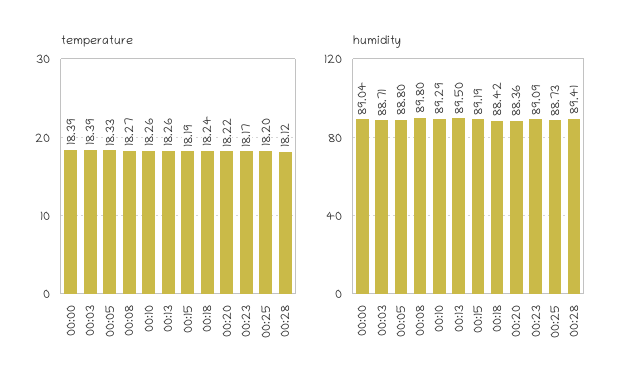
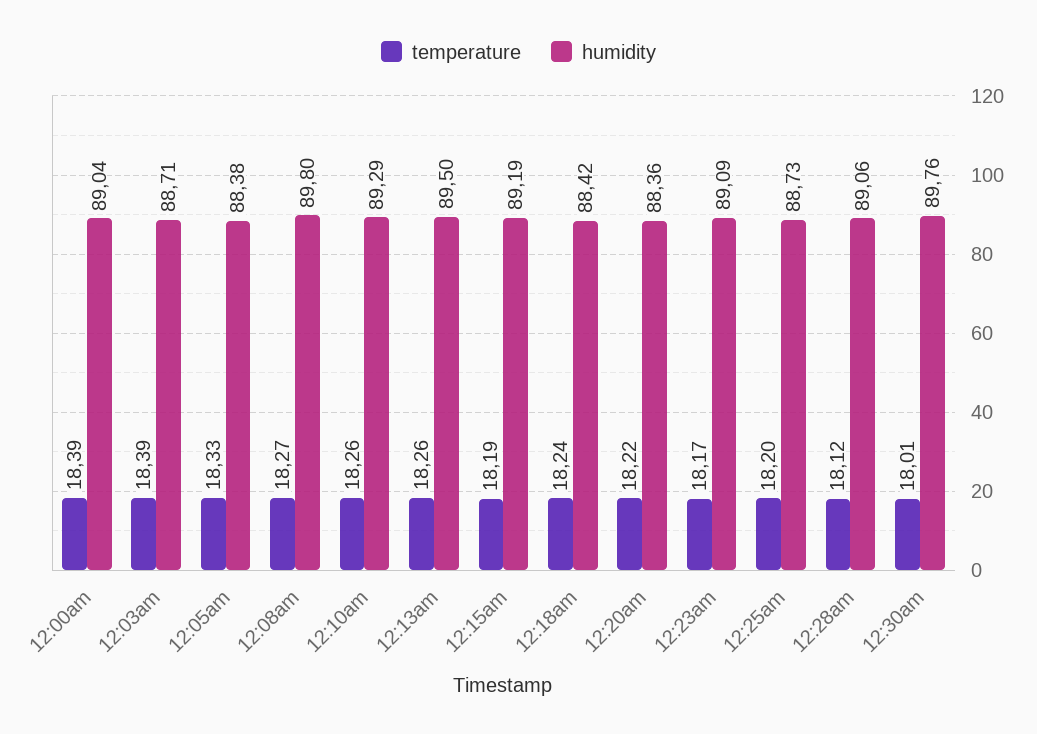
humidity, 00:05: 88.8 -> 88.38
humidity, 00:28: 89.41 -> 89.06
temperature, 12:30am: none -> 18.01
humidity, 12:30am: none -> 89.76

